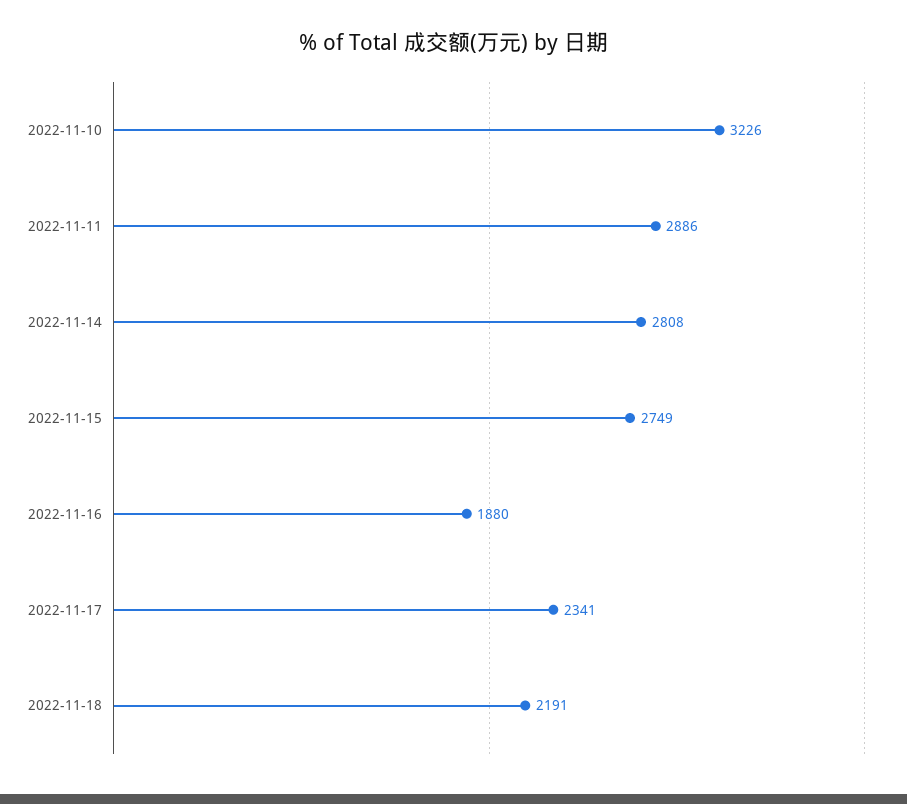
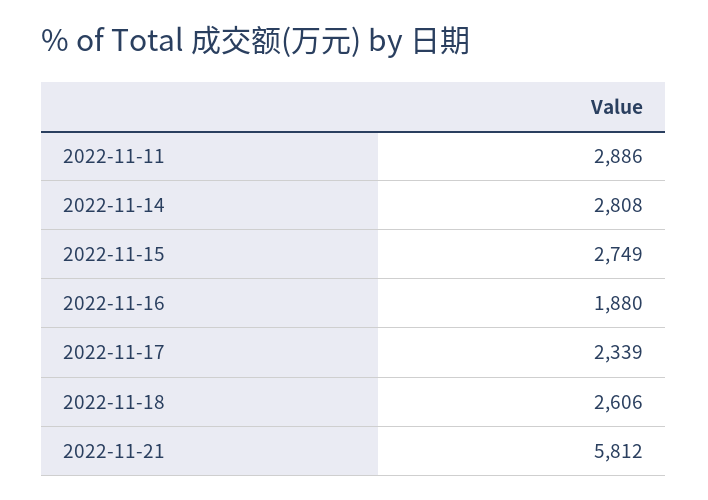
2022-11-10: 3226 -> none
2022-11-17: 2341 -> 2339
2022-11-18: 2191 -> 2606
2022-11-21: none -> 5812

